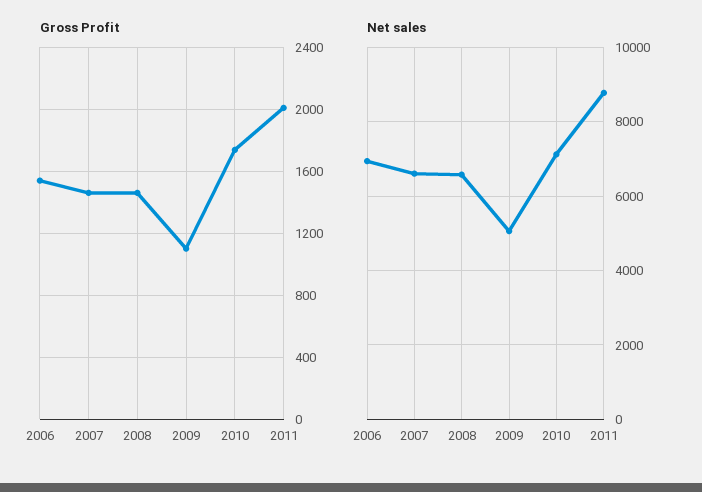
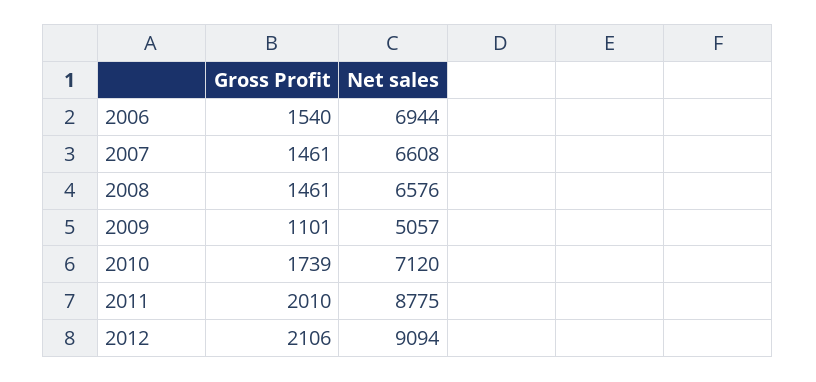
Gross Profit, 2012: none -> 2106
Net sales, 2012: none -> 9094

